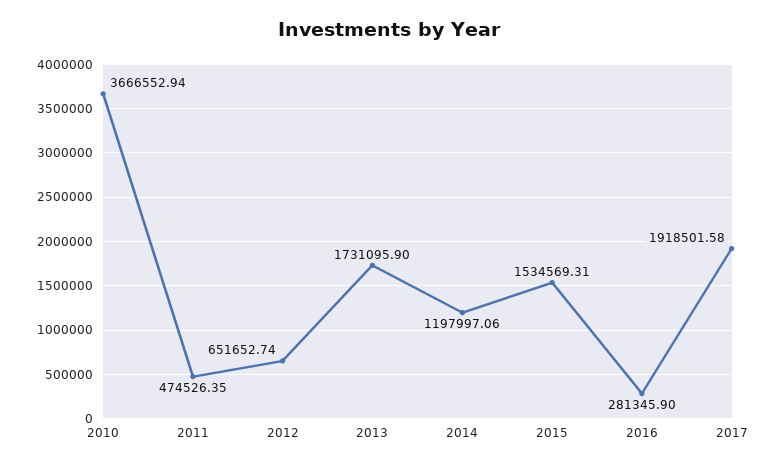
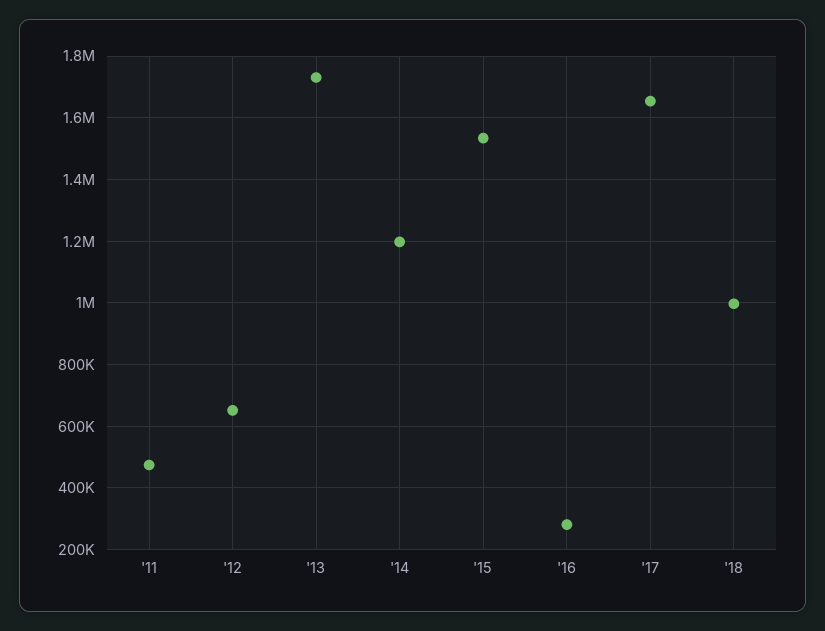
2010: 3666552.94 -> none
2017: 1918501.58 -> 1660000
'18: none -> 1000000

